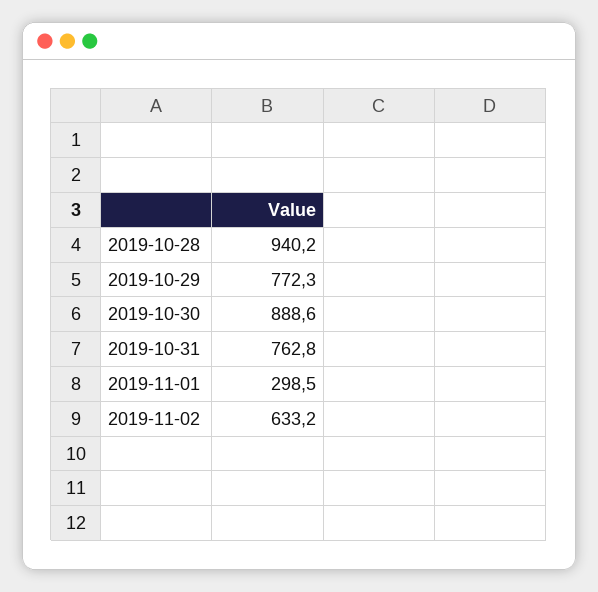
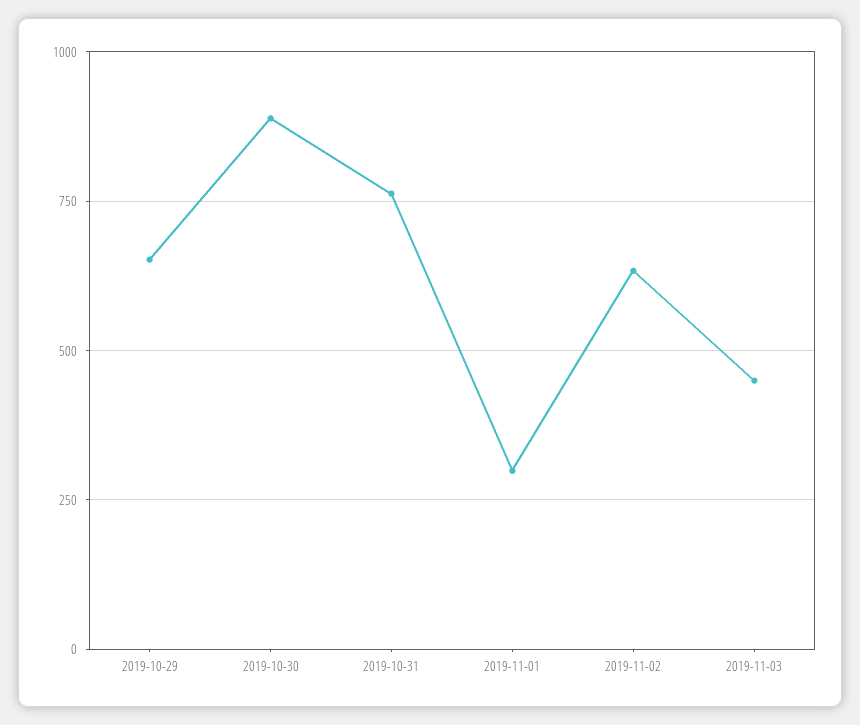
2019-10-28: 940.2 -> none
2019-10-29: 772.3 -> 650
2019-11-03: none -> 450

